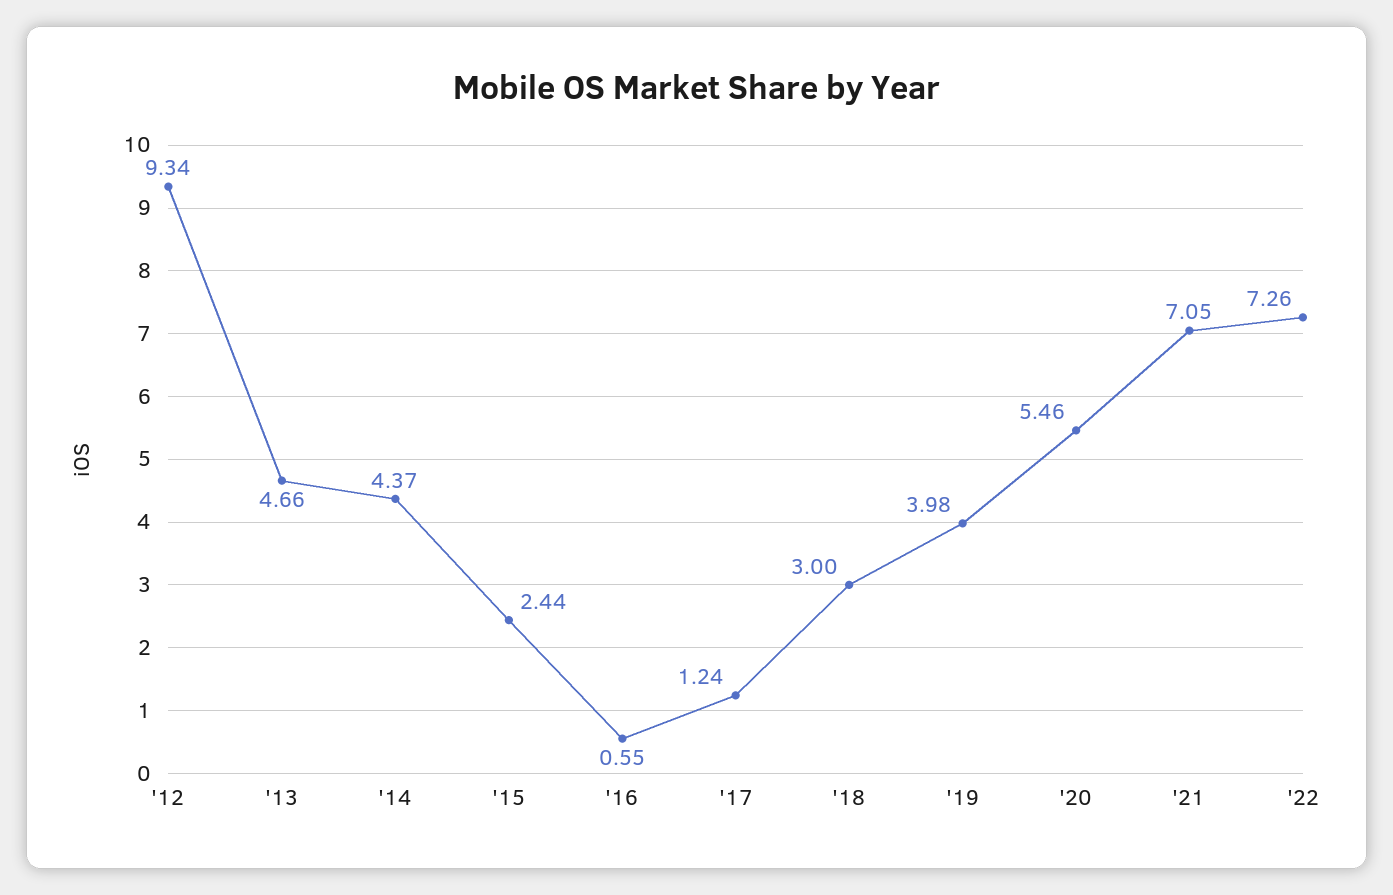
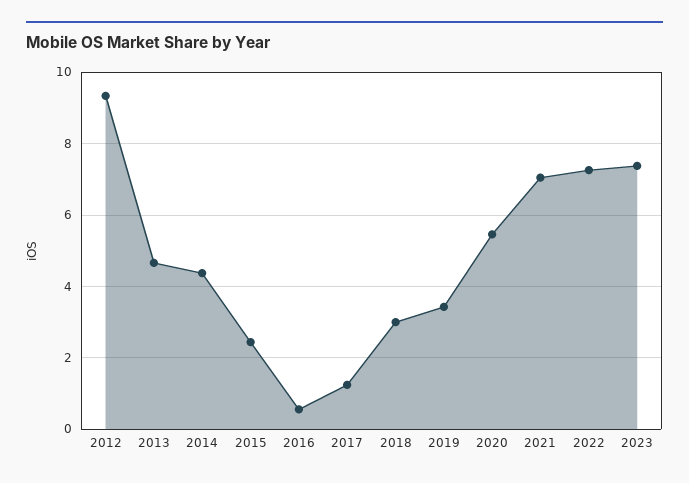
'19: 3.98 -> 3.4
2023: none -> 7.4

